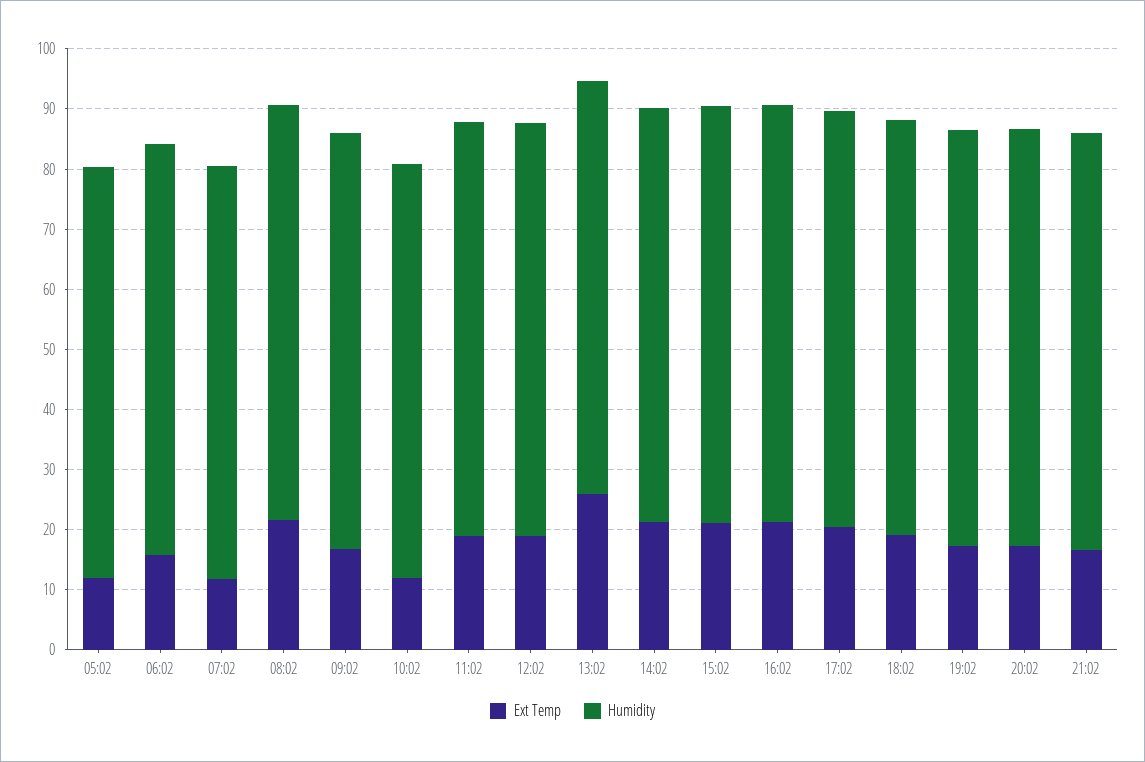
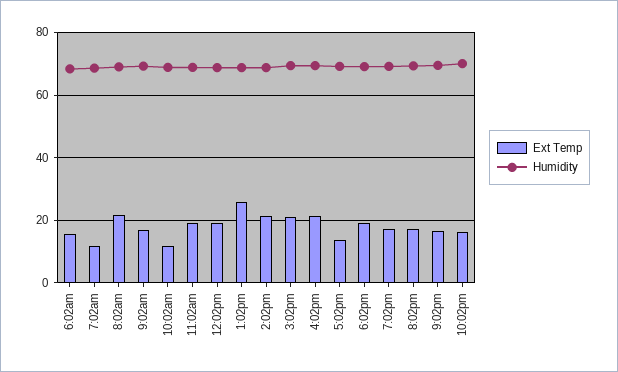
Ext Temp, 05:02: 12 -> none
Humidity, 05:02: 68 -> none
Ext Temp, 17:02: 20 -> 14
Ext Temp, 10:02pm: none -> 16
Humidity, 10:02pm: none -> 70

